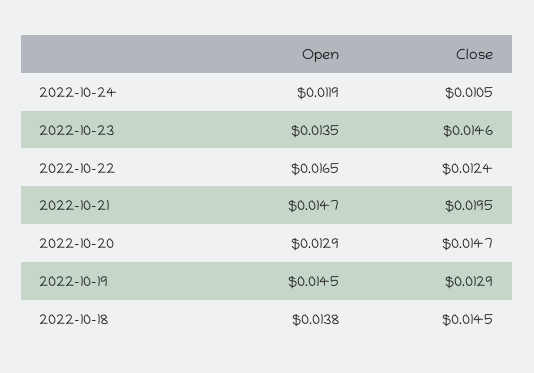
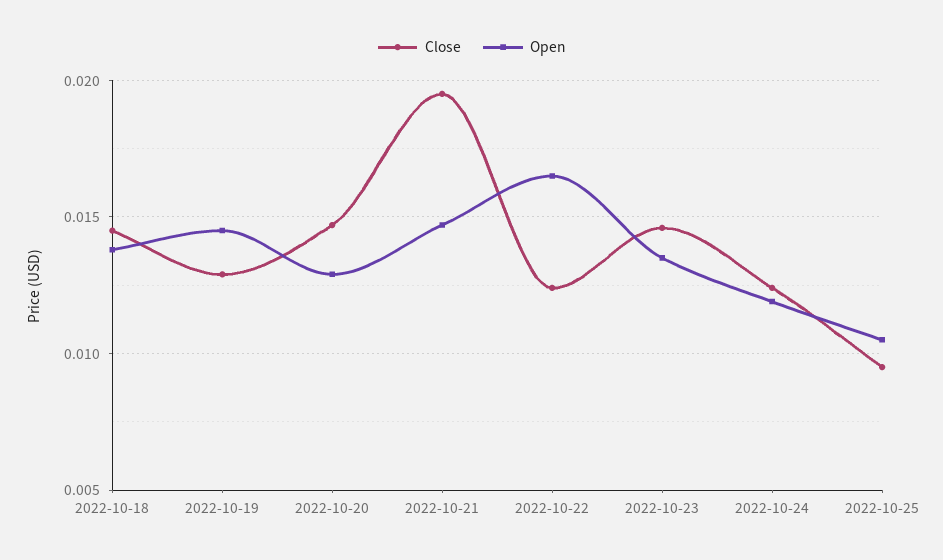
Close, 2022-10-24: 0.0105 -> 0.0125
Close, 2022-10-25: none -> 0.0095
Open, 2022-10-25: none -> 0.0105

